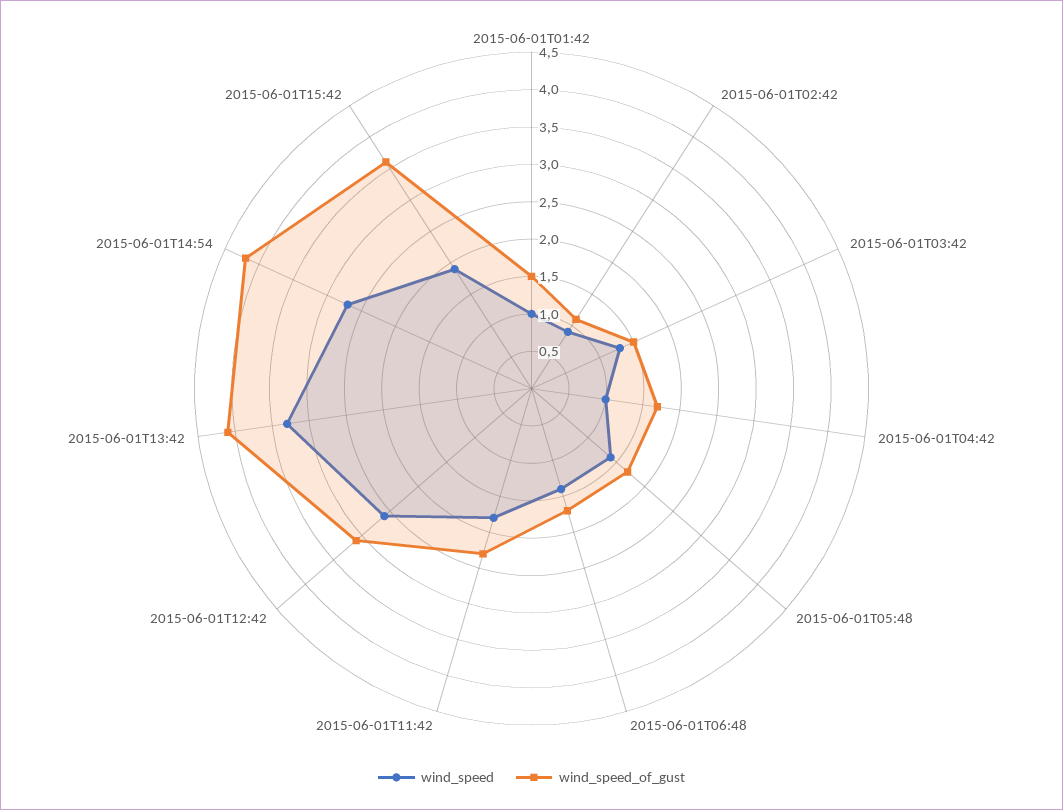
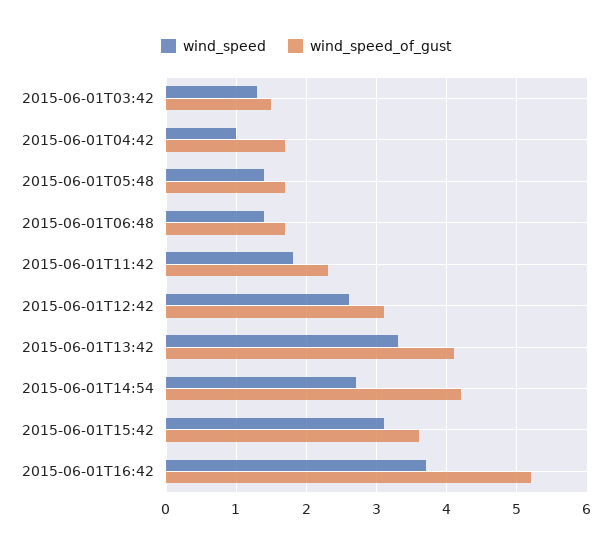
wind_speed, 2015-06-01T01:42: 1 -> none
wind_speed_of_gust, 2015-06-01T01:42: 1.5 -> none
wind_speed, 2015-06-01T02:42: 1 -> none
wind_speed_of_gust, 2015-06-01T02:42: 1 -> none
wind_speed, 2015-06-01T15:42: 2 -> 3.1
wind_speed, 2015-06-01T16:42: none -> 3.7
wind_speed_of_gust, 2015-06-01T16:42: none -> 5.2

